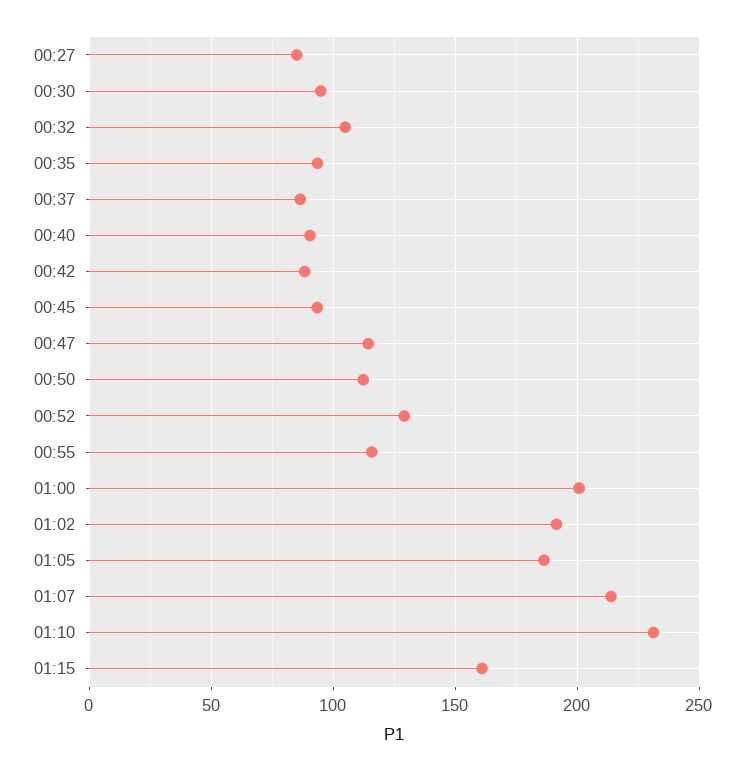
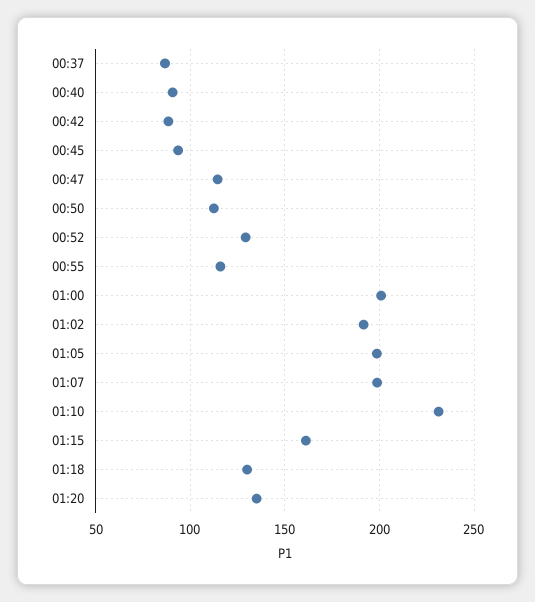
00:27: 85 -> none
00:30: 95 -> none
00:32: 105 -> none
00:35: 95 -> none
01:05: 185 -> 200
01:07: 215 -> 200
01:18: none -> 130
01:20: none -> 135

